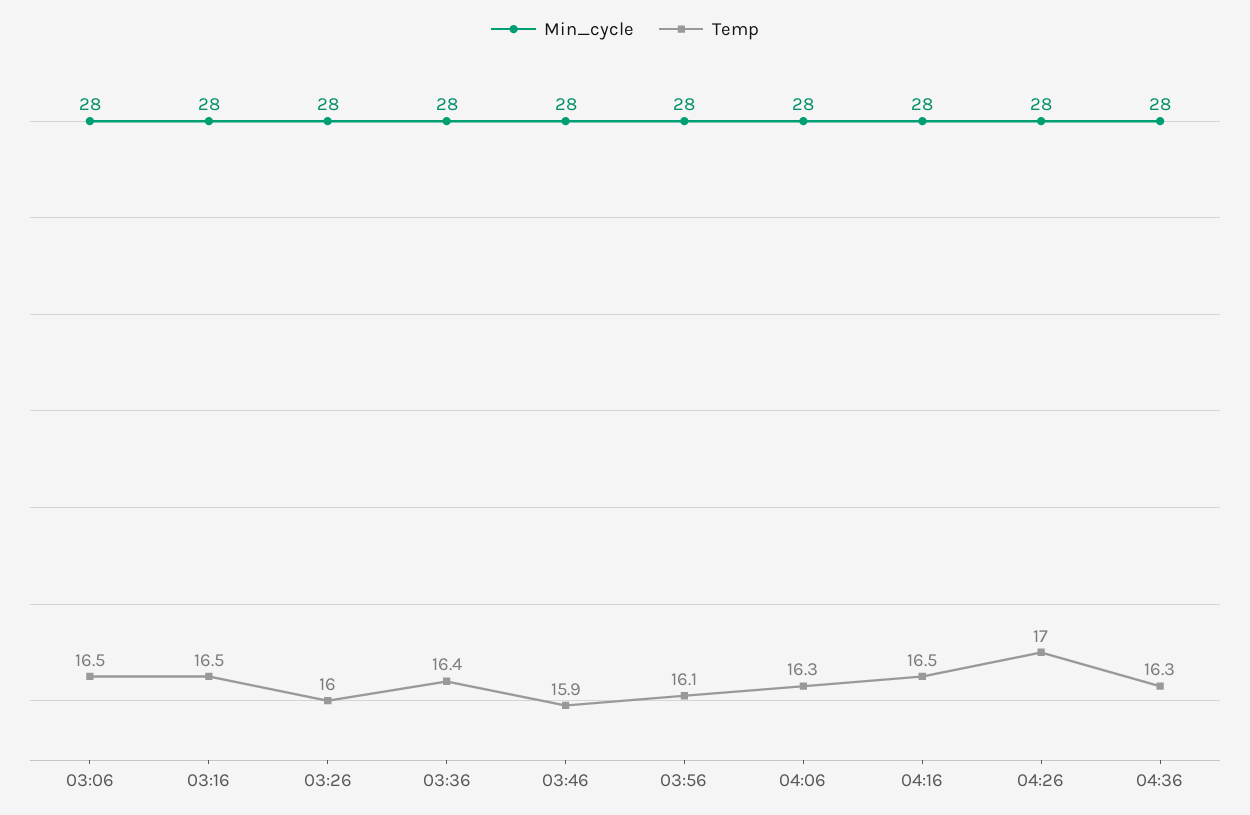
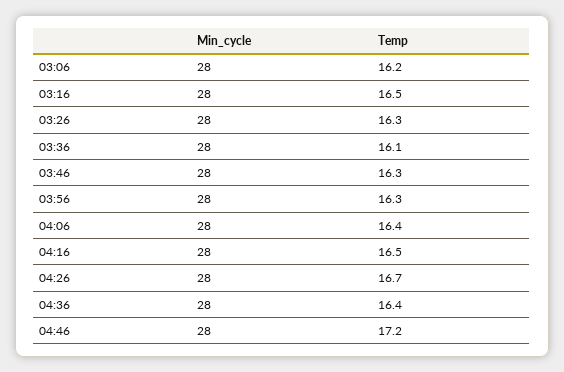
Temp, 03:06: 16.5 -> 16.2
Temp, 03:26: 16 -> 16.3
Temp, 03:36: 16.4 -> 16.1
Temp, 03:46: 15.9 -> 16.3
Temp, 03:56: 16.1 -> 16.3
Temp, 04:06: 16.3 -> 16.4
Temp, 04:26: 17 -> 16.7
Temp, 04:36: 16.3 -> 16.4
Min_cycle, 04:46: none -> 28
Temp, 04:46: none -> 17.2

